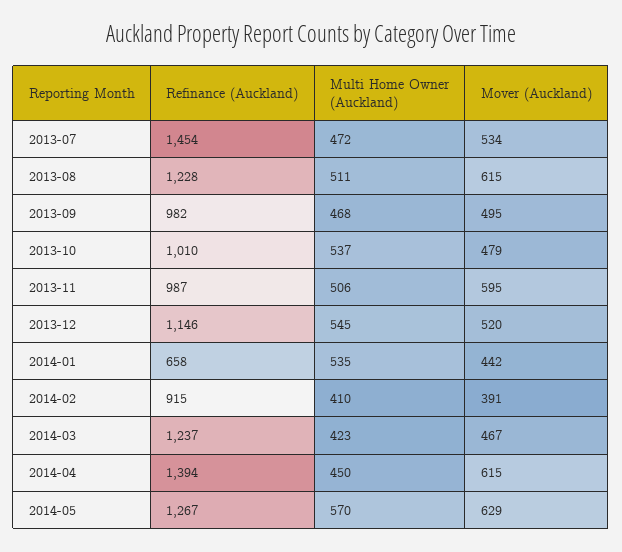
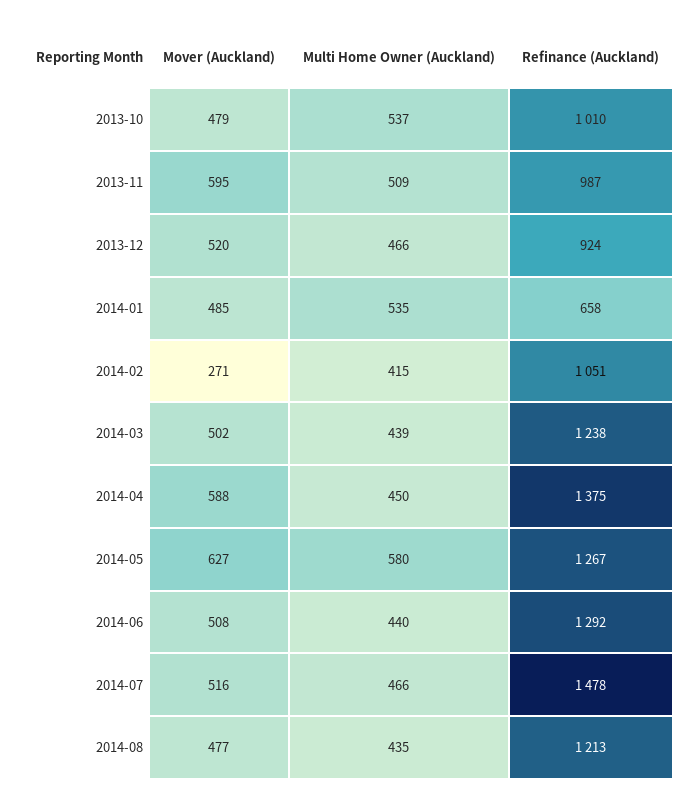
Refinance (Auckland), 2013-07: 1454 -> none
Multi Home Owner (Auckland), 2013-07: 472 -> none
Mover (Auckland), 2013-07: 534 -> none
Refinance (Auckland), 2013-08: 1228 -> none
Multi Home Owner (Auckland), 2013-08: 511 -> none
Mover (Auckland), 2013-08: 615 -> none
Refinance (Auckland), 2013-09: 982 -> none
Multi Home Owner (Auckland), 2013-09: 468 -> none
Mover (Auckland), 2013-09: 495 -> none
Multi Home Owner (Auckland), 2013-11: 506 -> 509
Refinance (Auckland), 2013-12: 1146 -> 924
Multi Home Owner (Auckland), 2013-12: 545 -> 466
Mover (Auckland), 2014-01: 442 -> 485
Refinance (Auckland), 2014-02: 915 -> 1051
Multi Home Owner (Auckland), 2014-02: 410 -> 415
Mover (Auckland), 2014-02: 391 -> 271
Refinance (Auckland), 2014-03: 1237 -> 1238
Multi Home Owner (Auckland), 2014-03: 423 -> 439
Mover (Auckland), 2014-03: 467 -> 502
Refinance (Auckland), 2014-04: 1394 -> 1375
Mover (Auckland), 2014-04: 615 -> 588
Multi Home Owner (Auckland), 2014-05: 570 -> 580
Mover (Auckland), 2014-05: 629 -> 627
Mover (Auckland), 2014-06: none -> 508
Multi Home Owner (Auckland), 2014-06: none -> 440
Refinance (Auckland), 2014-06: none -> 1292
Mover (Auckland), 2014-07: none -> 516
Multi Home Owner (Auckland), 2014-07: none -> 466
Refinance (Auckland), 2014-07: none -> 1478
Mover (Auckland), 2014-08: none -> 477
Multi Home Owner (Auckland), 2014-08: none -> 435
Refinance (Auckland), 2014-08: none -> 1213

